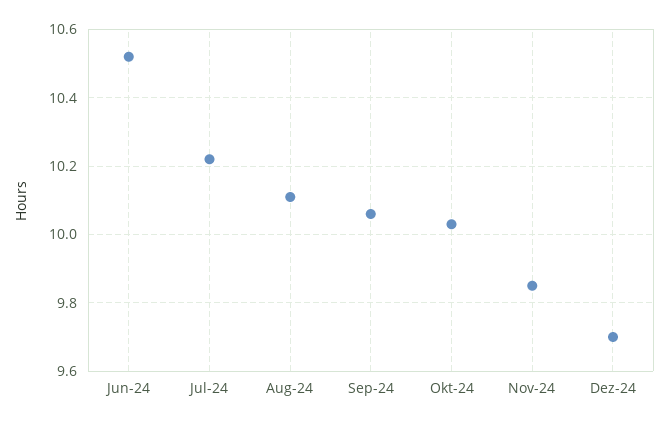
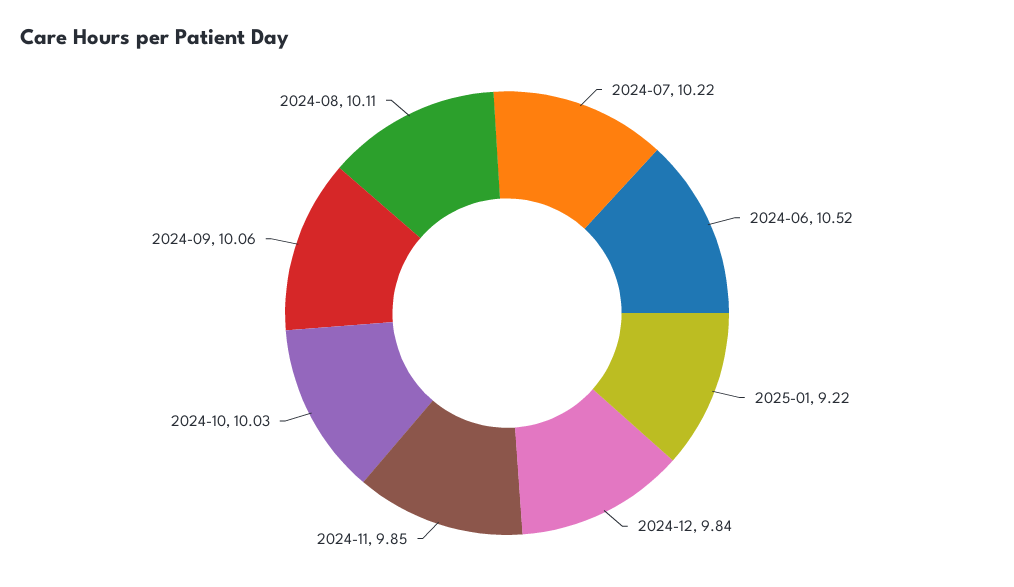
Dez-24: 9.7 -> 9.84
2025-01: none -> 9.22

